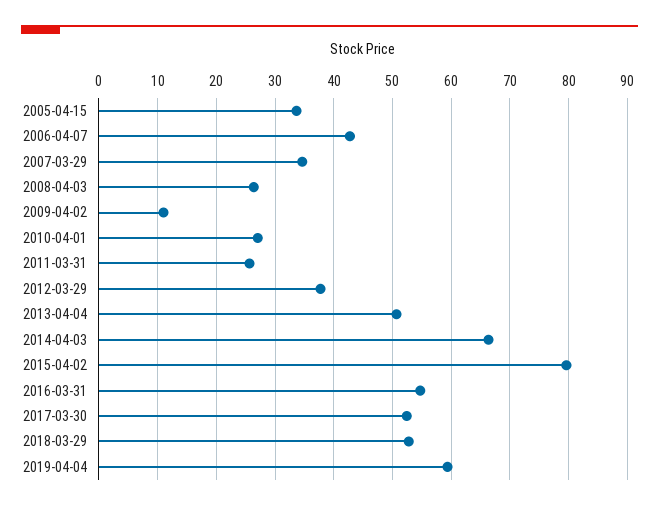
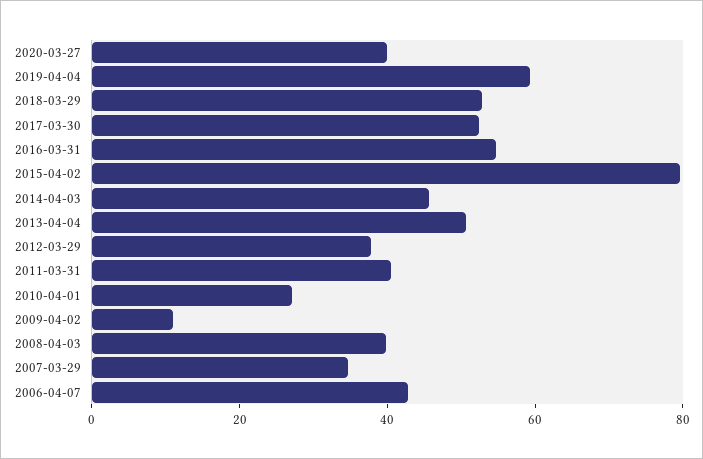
2005-04-15: 34 -> none
2008-04-03: 26 -> 40
2011-03-31: 26 -> 40
2014-04-03: 66 -> 45
2020-03-27: none -> 40

